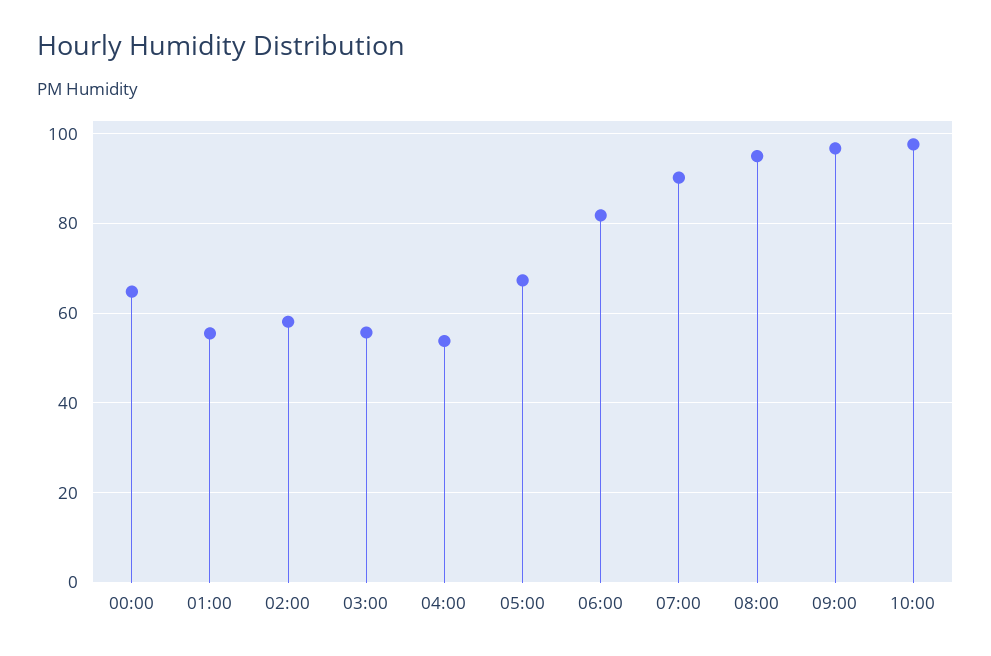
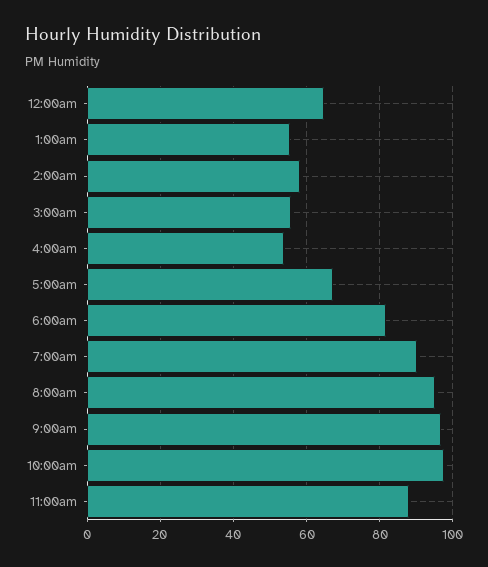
11:00am: none -> 88

